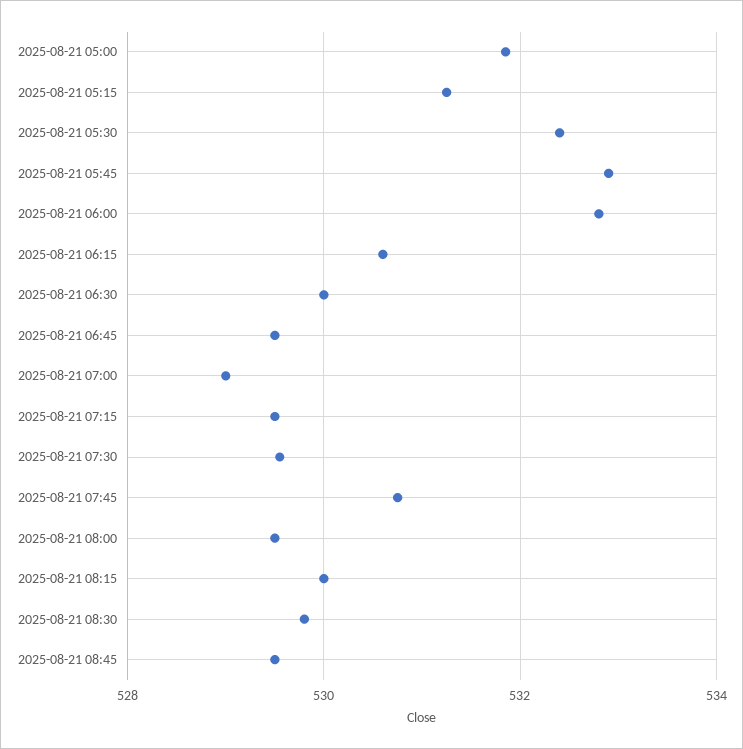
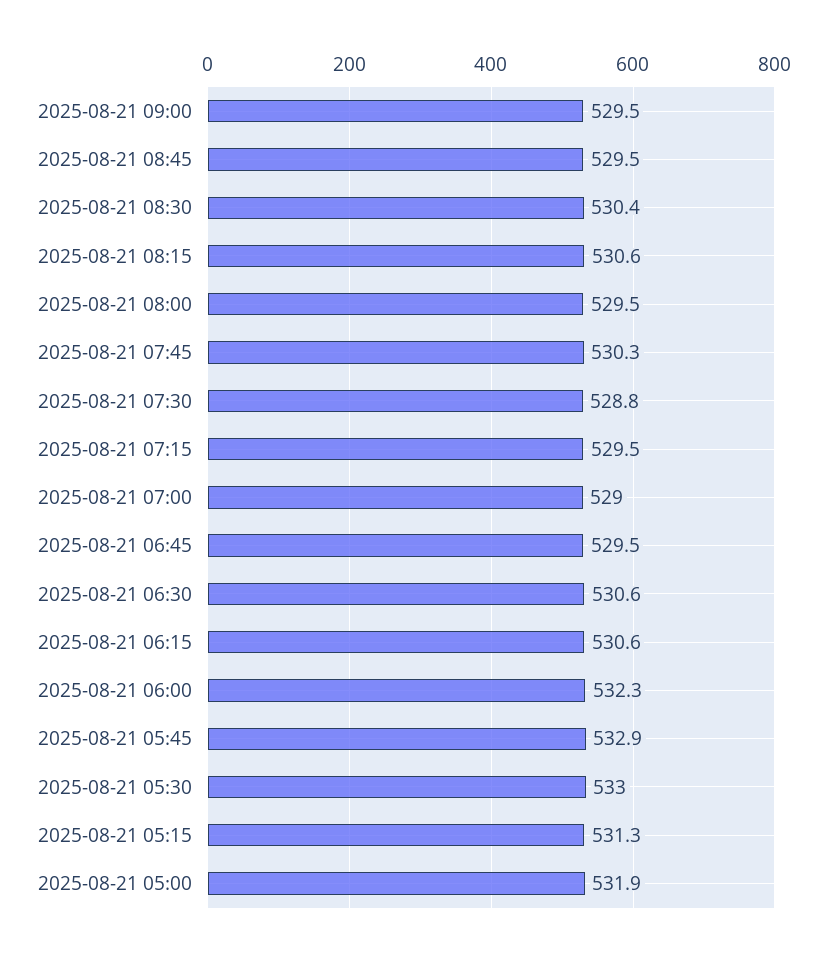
2025-08-21 05:30: 532.4 -> 533
2025-08-21 06:00: 532.8 -> 532.3
2025-08-21 06:30: 530 -> 530.6
2025-08-21 07:30: 529.6 -> 528.8
2025-08-21 07:45: 530.8 -> 530.3
2025-08-21 08:15: 530 -> 530.6
2025-08-21 08:30: 529.8 -> 530.4
2025-08-21 09:00: none -> 529.5

